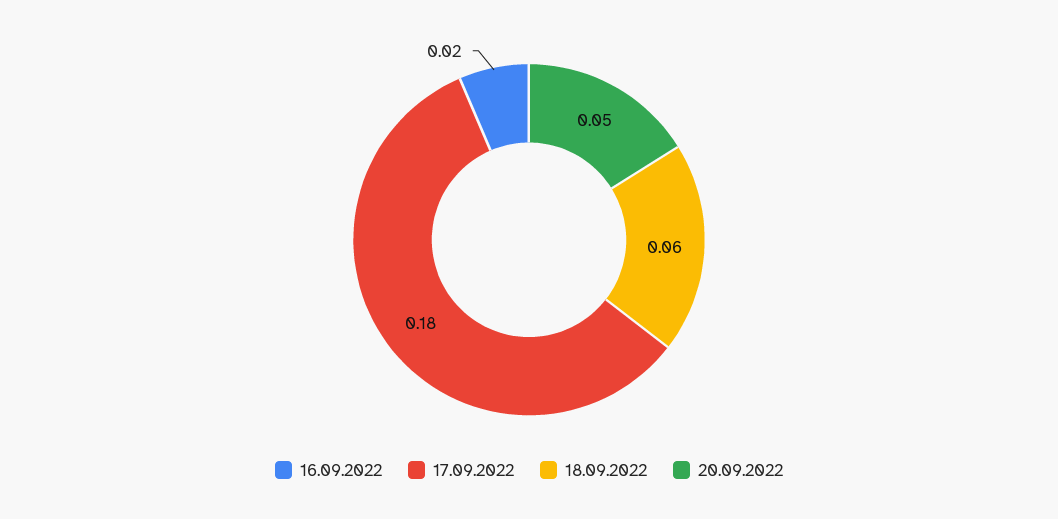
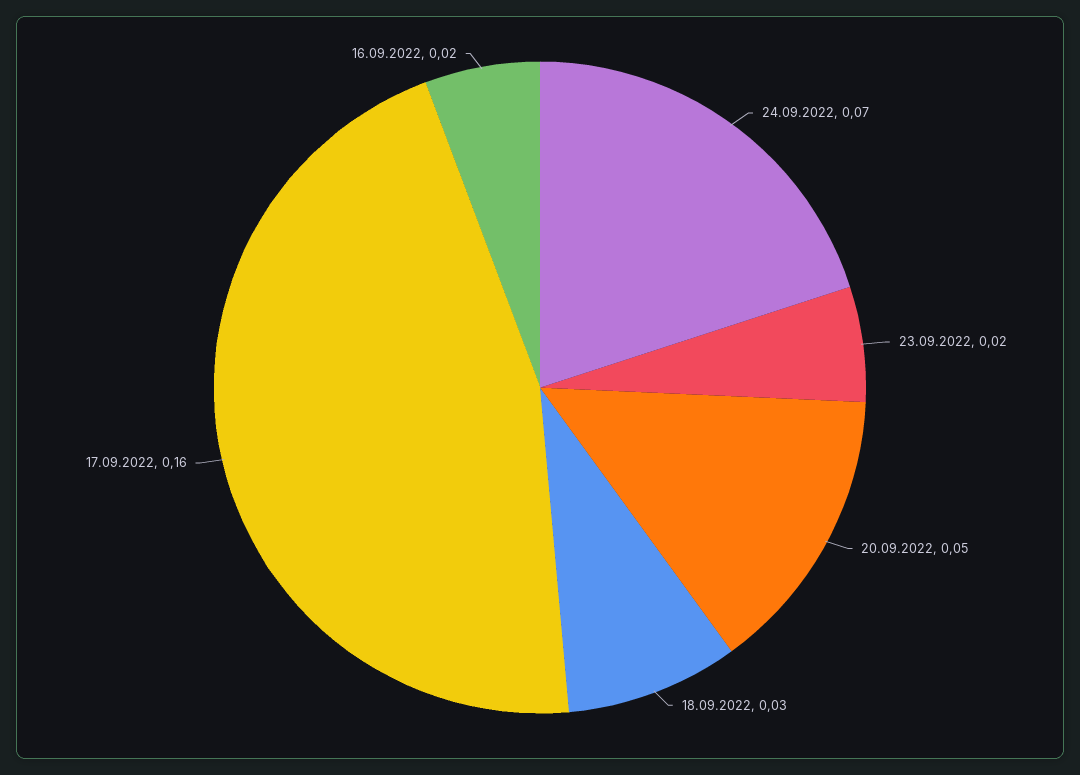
17.09.2022: 0.18 -> 0.16
18.09.2022: 0.06 -> 0.03
24.09.2022: none -> 0.07
23.09.2022: none -> 0.02

